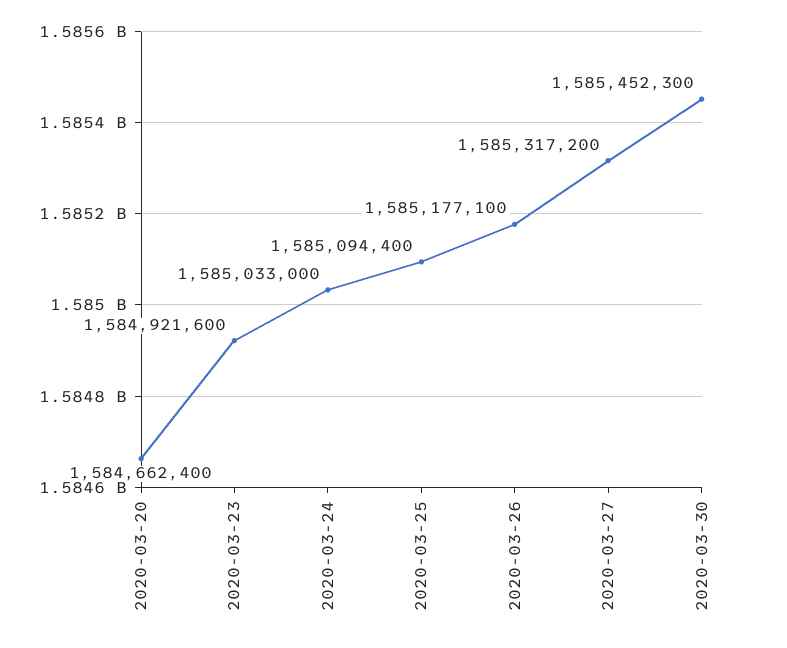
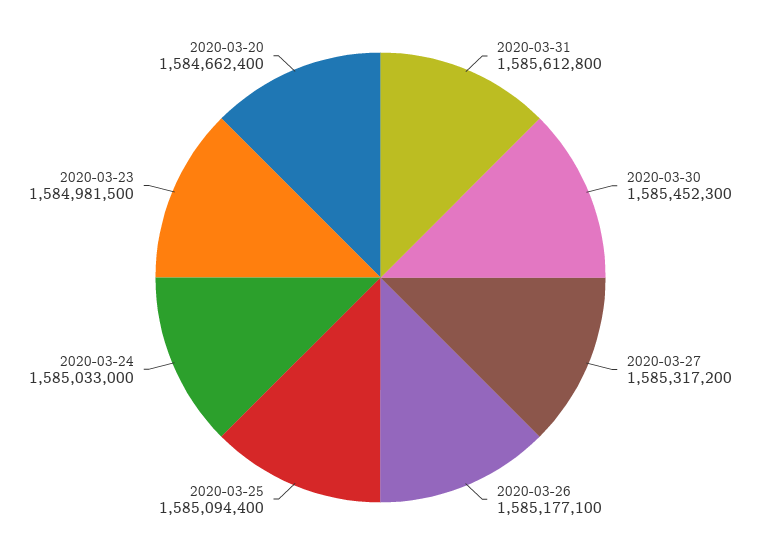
2020-03-23: 1584921600 -> 1584981500
2020-03-31: none -> 1585612800

